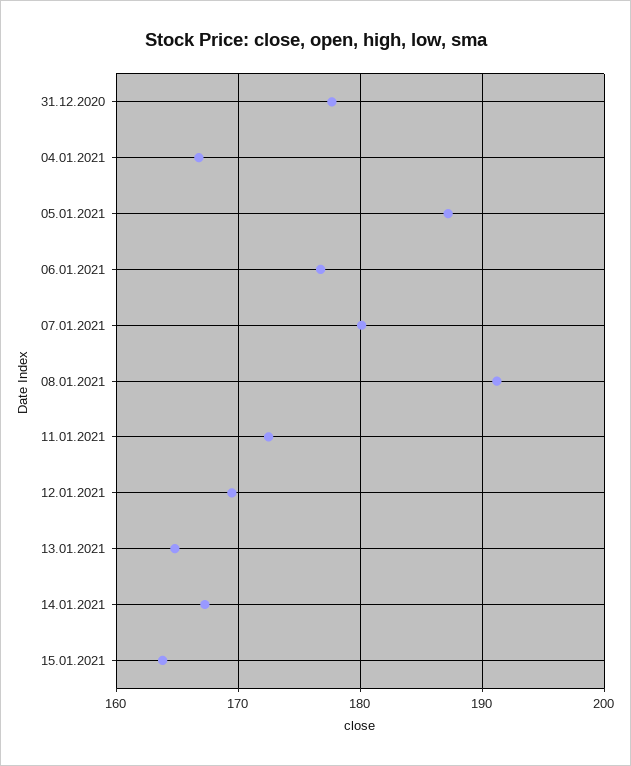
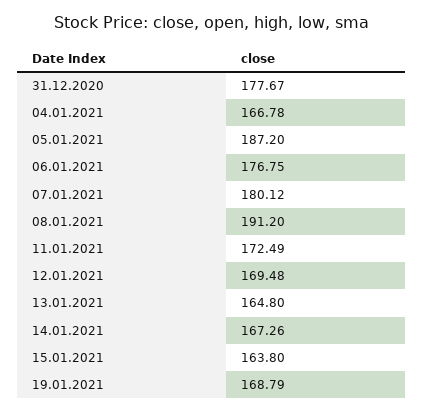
19.01.2021: none -> 168.79

